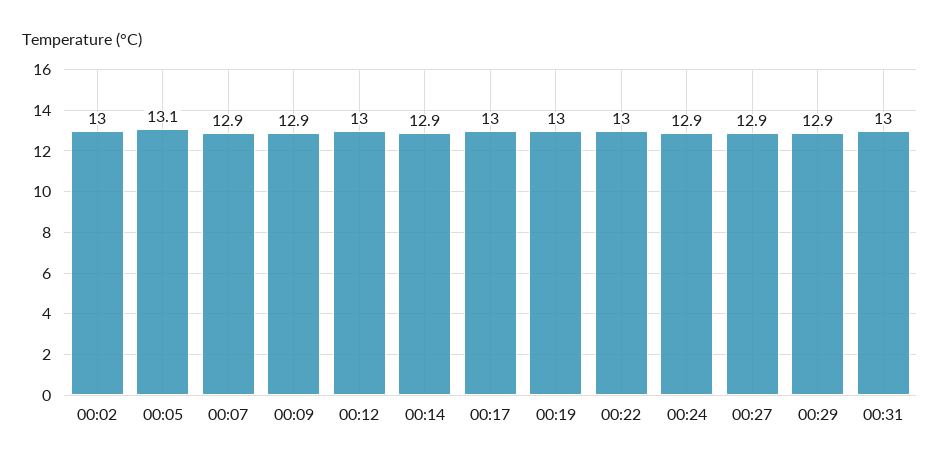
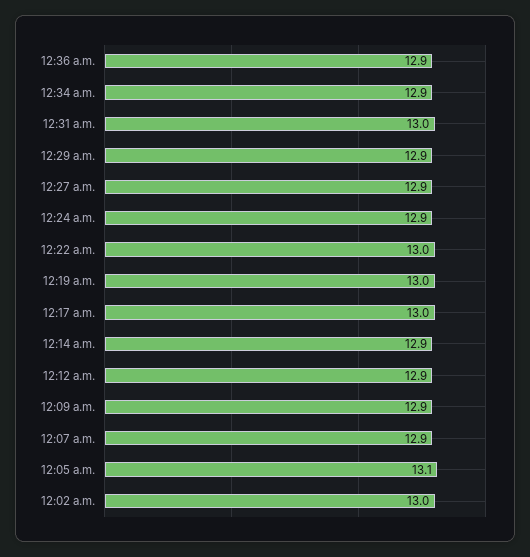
00:12: 13 -> 12.9
12:36 a.m.: none -> 12.9
12:34 a.m.: none -> 12.9

